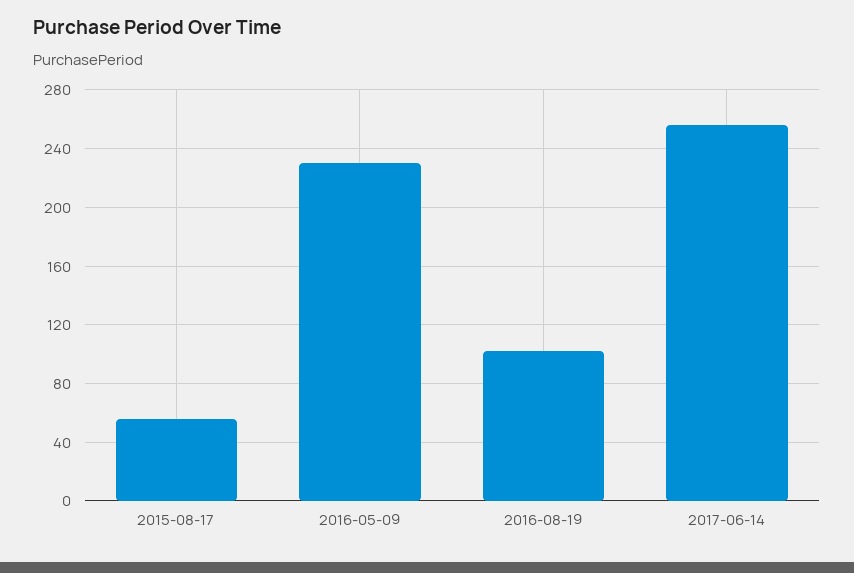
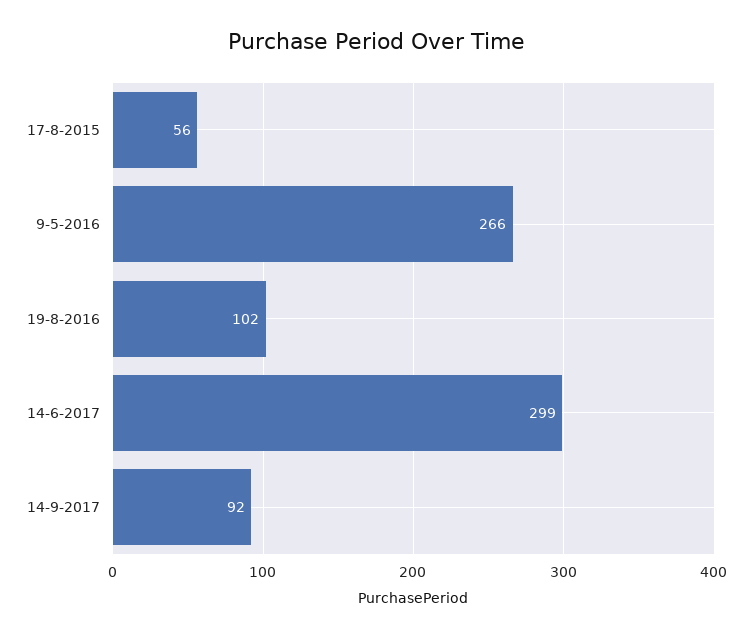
2016-05-09: 230 -> 266
2017-06-14: 255 -> 299
14-9-2017: none -> 92

